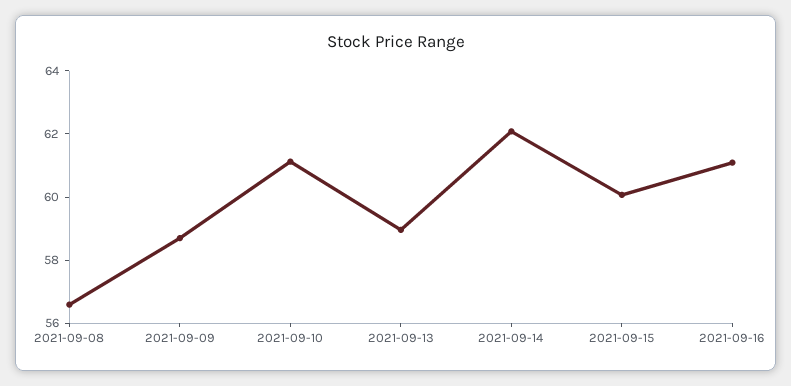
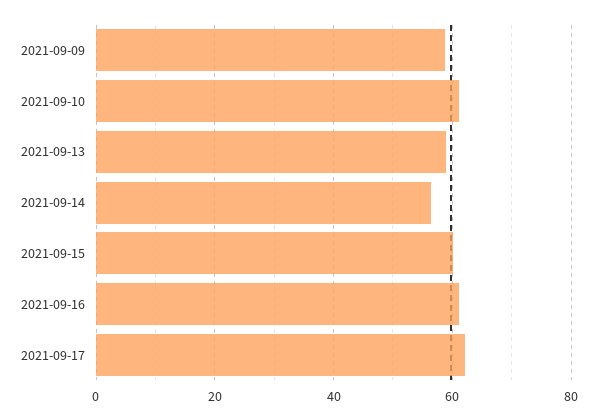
2021-09-08: 56.5 -> none
2021-09-14: 62 -> 56
2021-09-17: none -> 62

